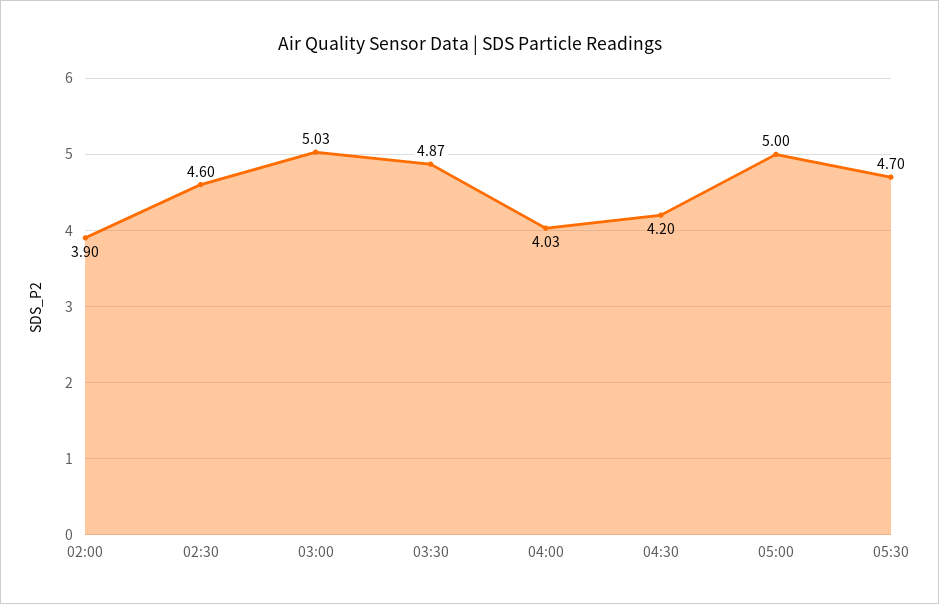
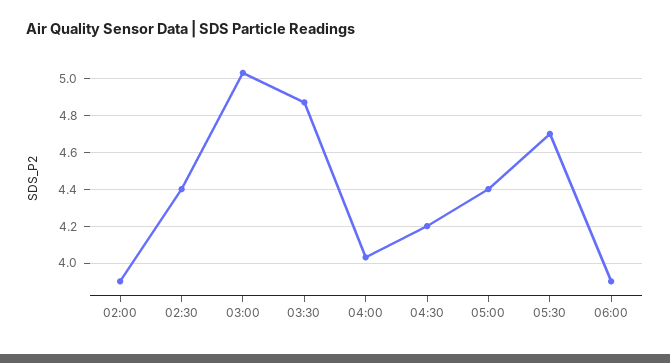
02:30: 4.6 -> 4.4
05:00: 5 -> 4.4
06:00: none -> 3.9

